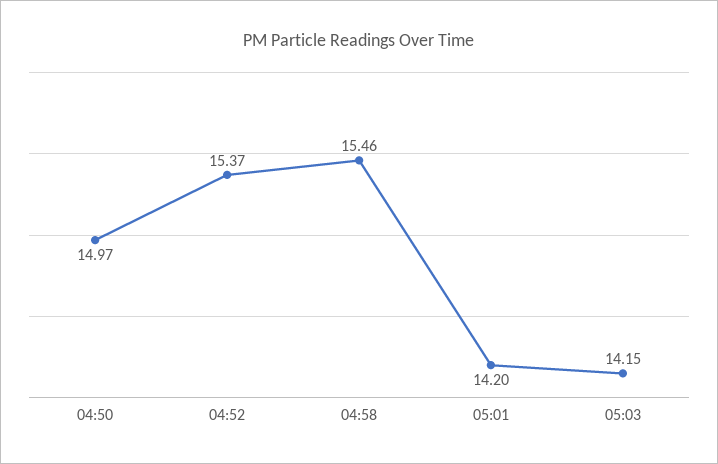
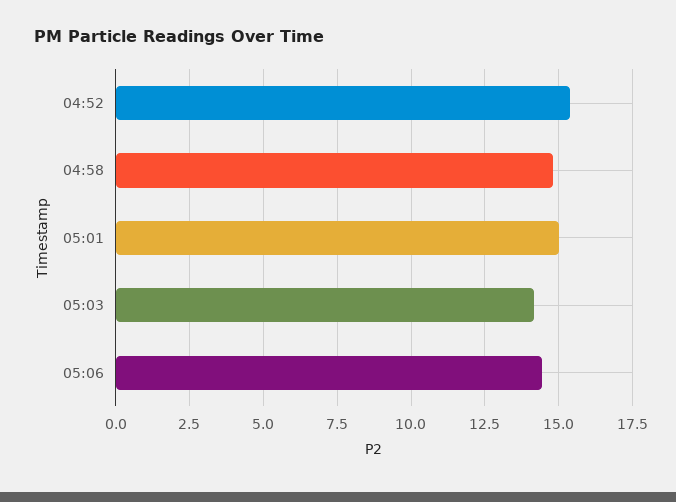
04:50: 14.97 -> none
04:58: 15.46 -> 14.75
05:01: 14.2 -> 15
05:06: none -> 14.5

